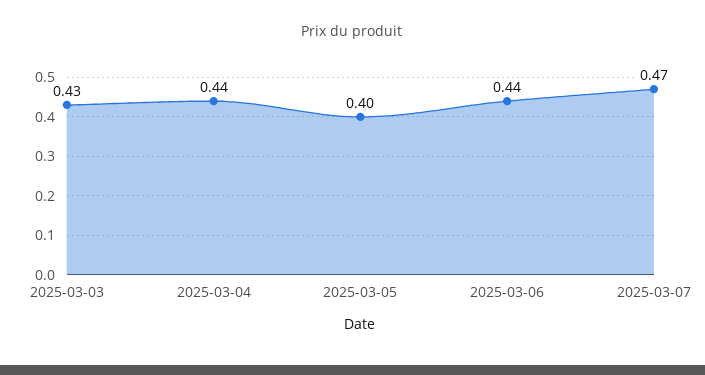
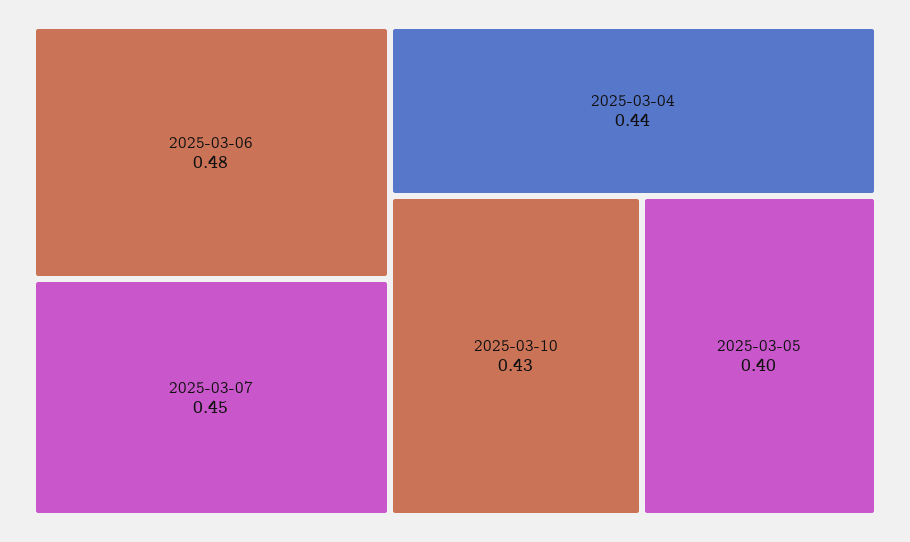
2025-03-03: 0.43 -> none
2025-03-06: 0.44 -> 0.48
2025-03-07: 0.47 -> 0.45
2025-03-10: none -> 0.43

